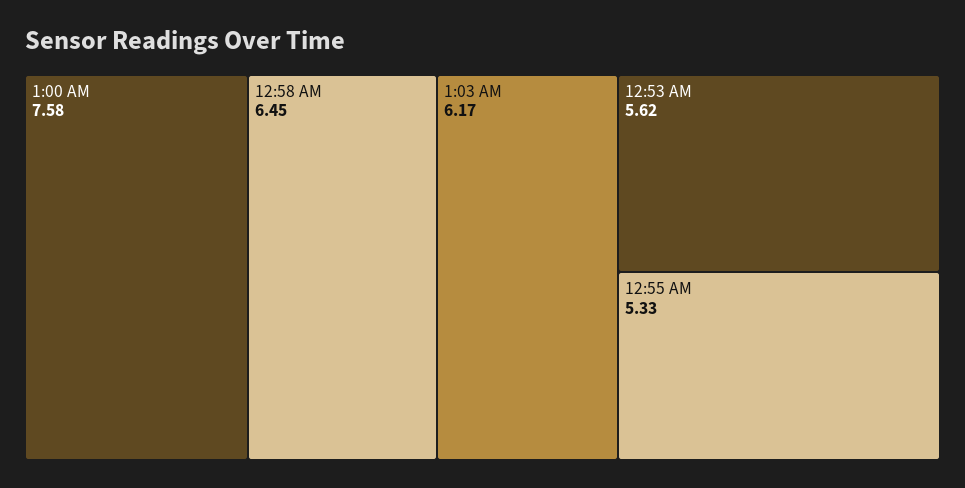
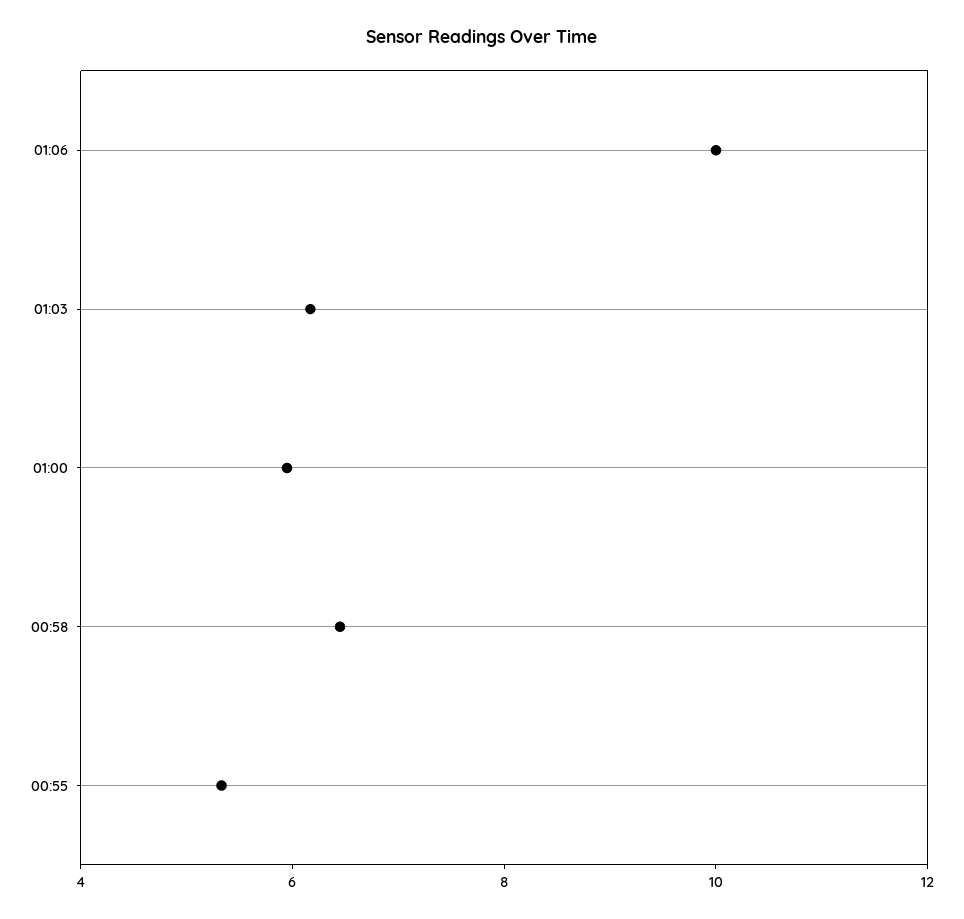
1:00 AM: 7.58 -> 6
12:53 AM: 5.62 -> none
01:06: none -> 10

